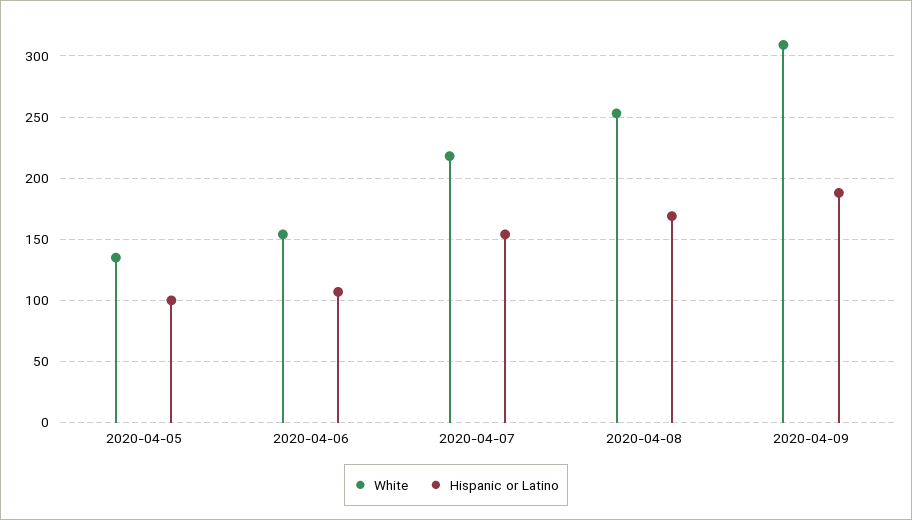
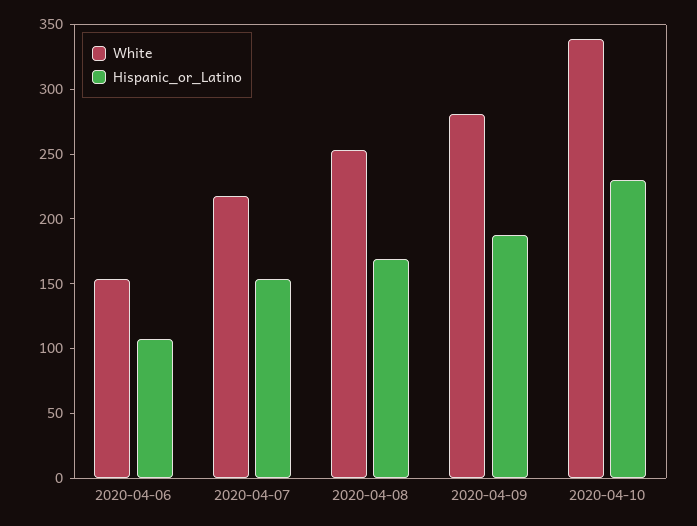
White, 2020-04-05: 135 -> none
Hispanic or Latino, 2020-04-05: 100 -> none
White, 2020-04-09: 310 -> 280
White, 2020-04-10: none -> 340
Hispanic or Latino, 2020-04-10: none -> 230

